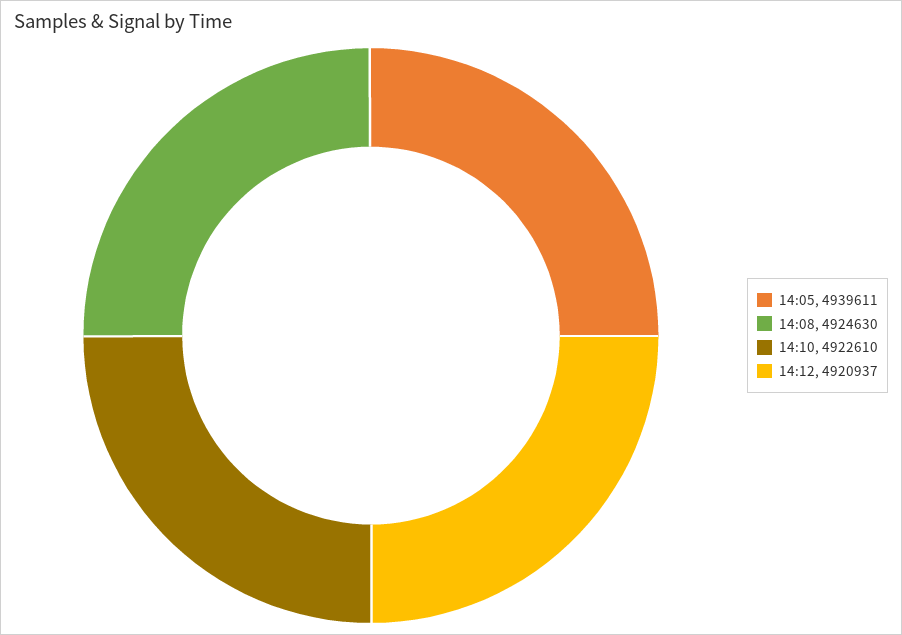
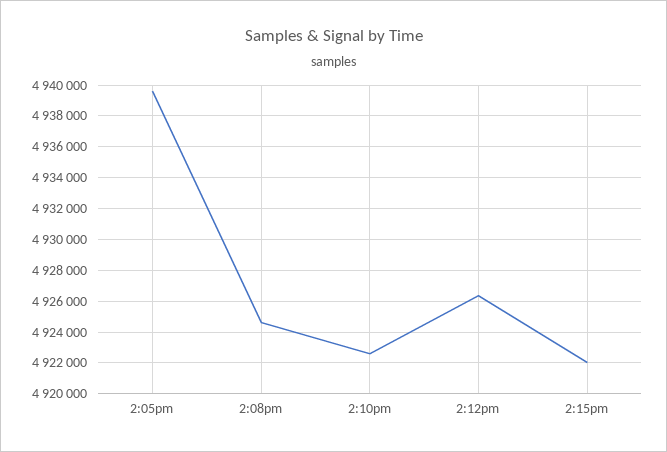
14:12: 4920937 -> 4926500
2:15pm: none -> 4922000

